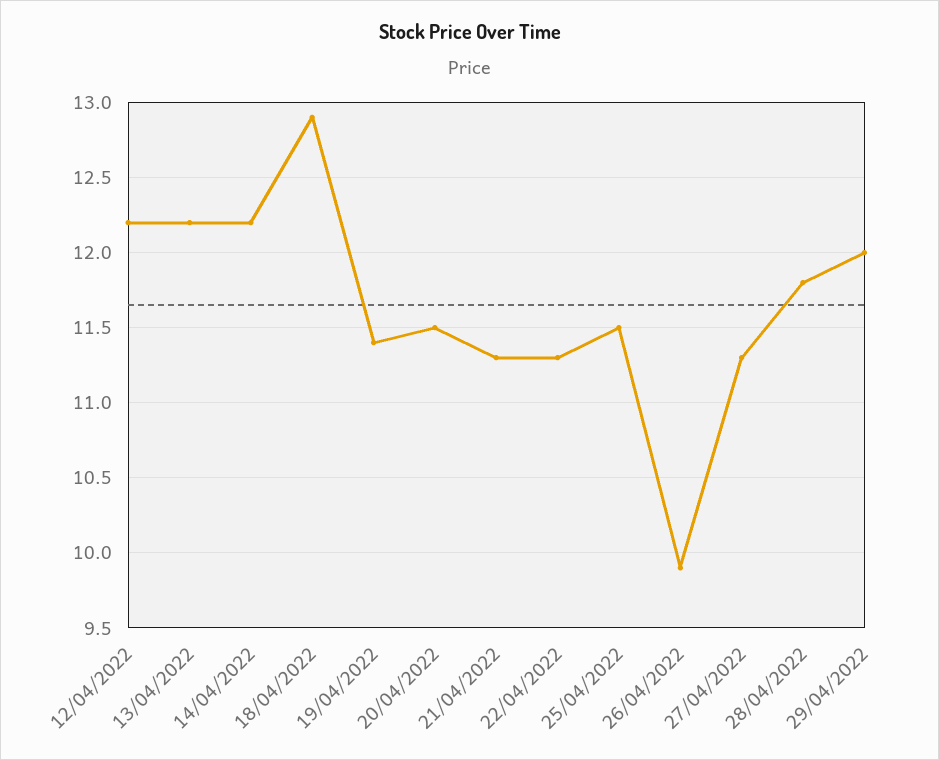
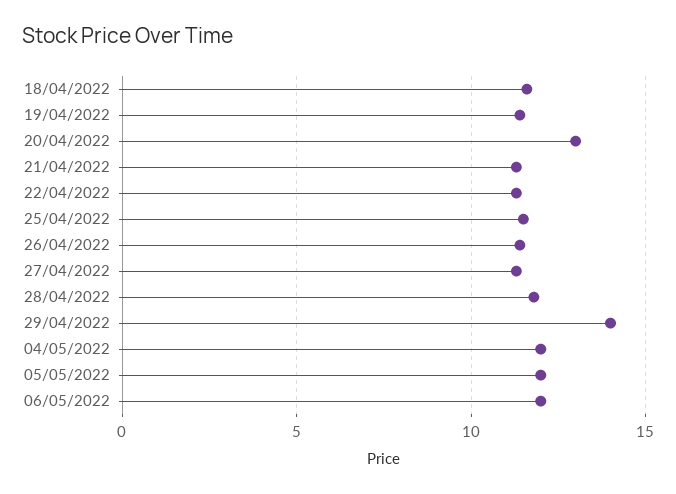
12/04/2022: 12.2 -> none
13/04/2022: 12.2 -> none
14/04/2022: 12.2 -> none
18/04/2022: 12.9 -> 11.5
20/04/2022: 11.5 -> 13
26/04/2022: 9.9 -> 11.5
29/04/2022: 12 -> 14
04/05/2022: none -> 12
05/05/2022: none -> 12
06/05/2022: none -> 12

